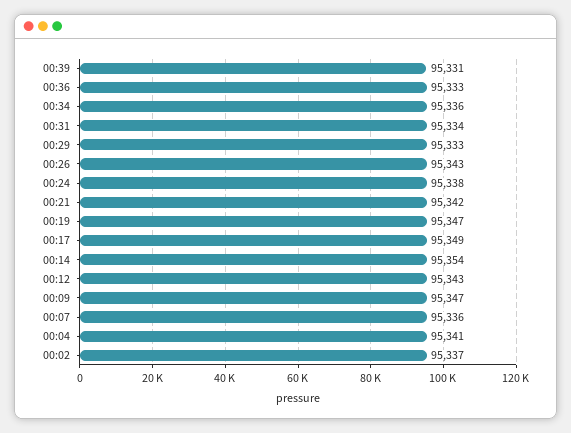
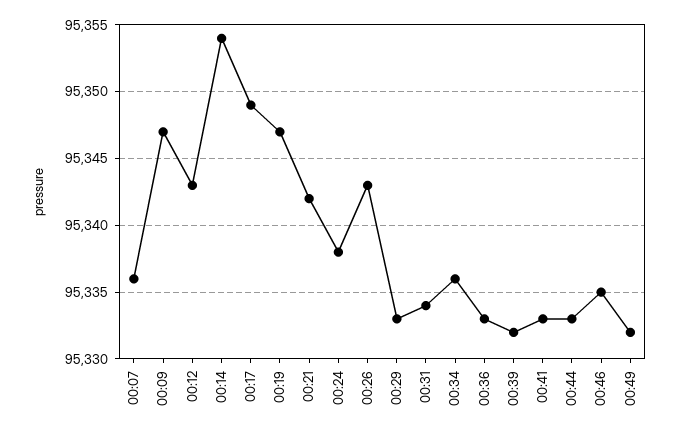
00:39: 95331 -> 95332
00:04: 95341 -> none
00:02: 95337 -> none
00:41: none -> 95333
00:44: none -> 95333
00:46: none -> 95335
00:49: none -> 95332

